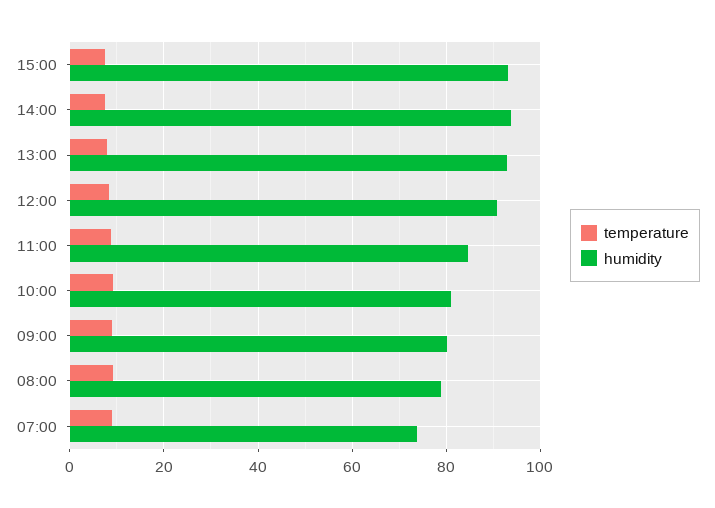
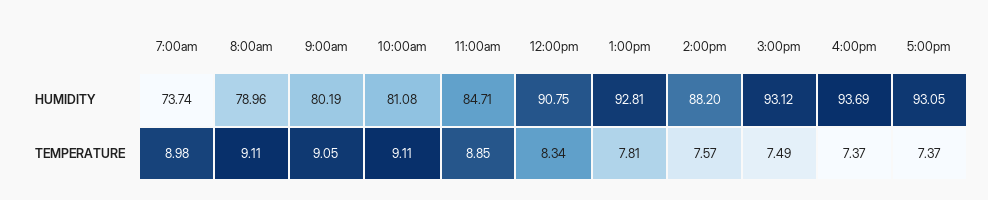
humidity, 14:00: 94 -> 88.2
humidity, 4:00pm: none -> 93.69
humidity, 5:00pm: none -> 93.05
temperature, 4:00pm: none -> 7.37
temperature, 5:00pm: none -> 7.37

